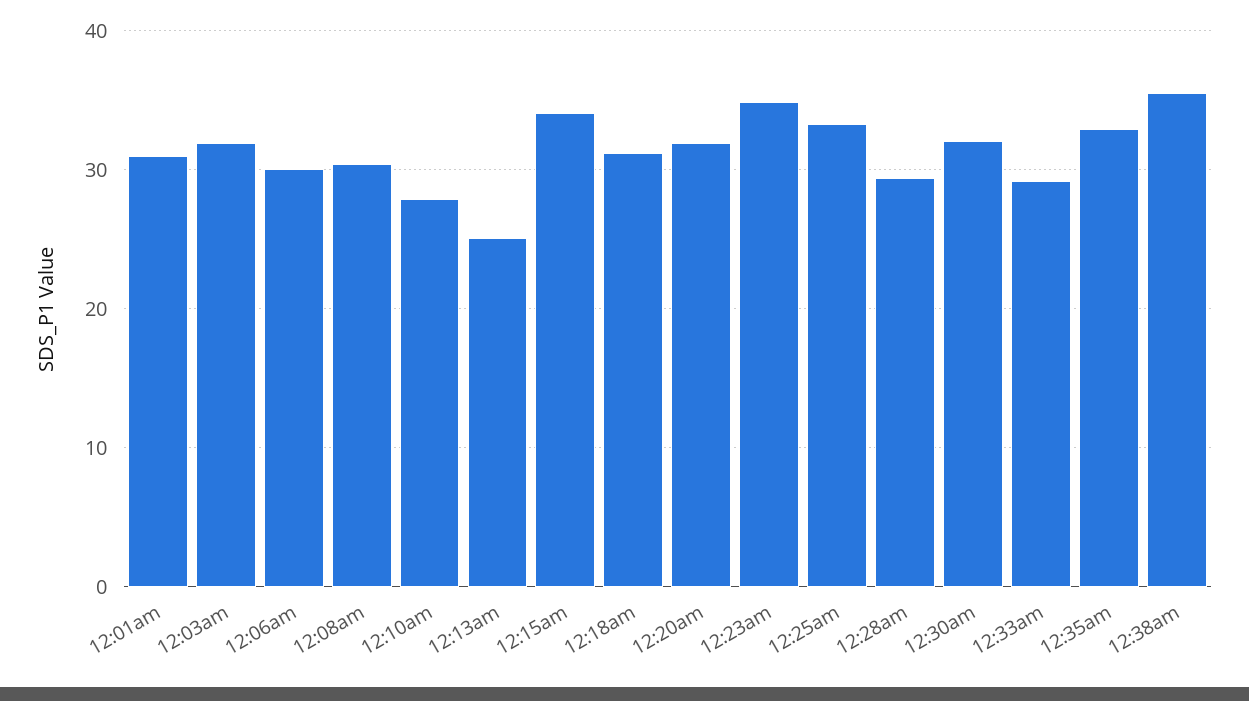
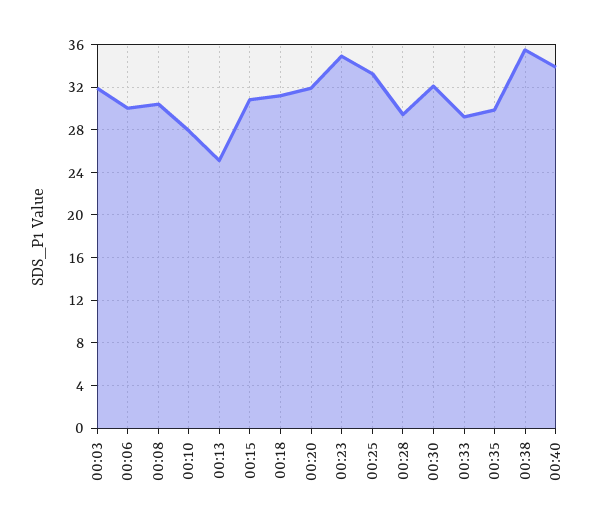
12:01am: 31 -> none
12:15am: 34 -> 31
12:35am: 33 -> 30
00:40: none -> 34

